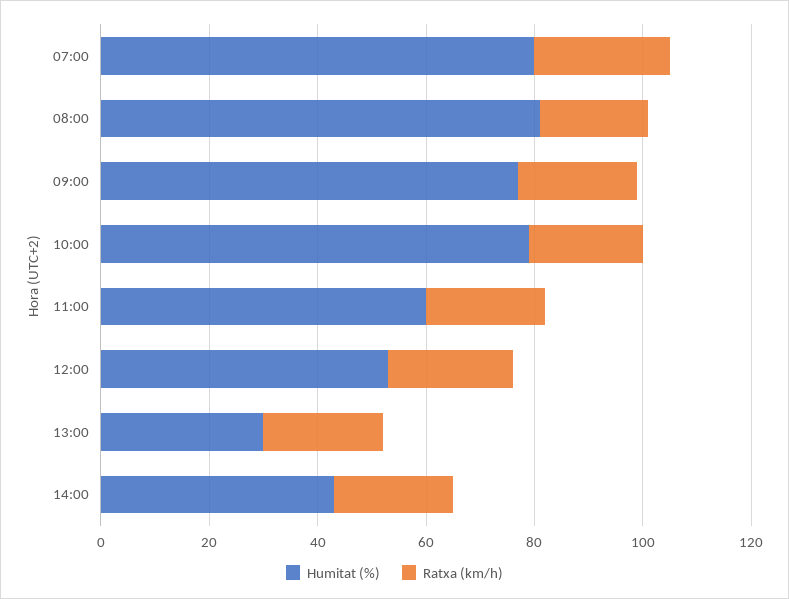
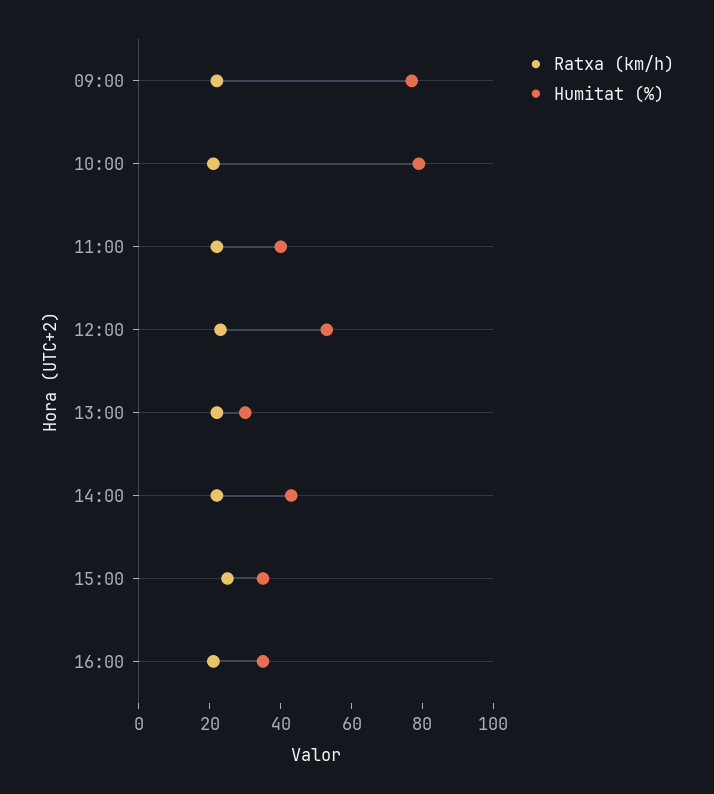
Humitat (%), 07:00: 80 -> none
Ratxa (km/h), 07:00: 25 -> none
Humitat (%), 08:00: 80 -> none
Ratxa (km/h), 08:00: 20 -> none
Humitat (%), 11:00: 60 -> 40
Ratxa (km/h), 15:00: none -> 25
Humitat (%), 15:00: none -> 35
Ratxa (km/h), 16:00: none -> 20
Humitat (%), 16:00: none -> 35

